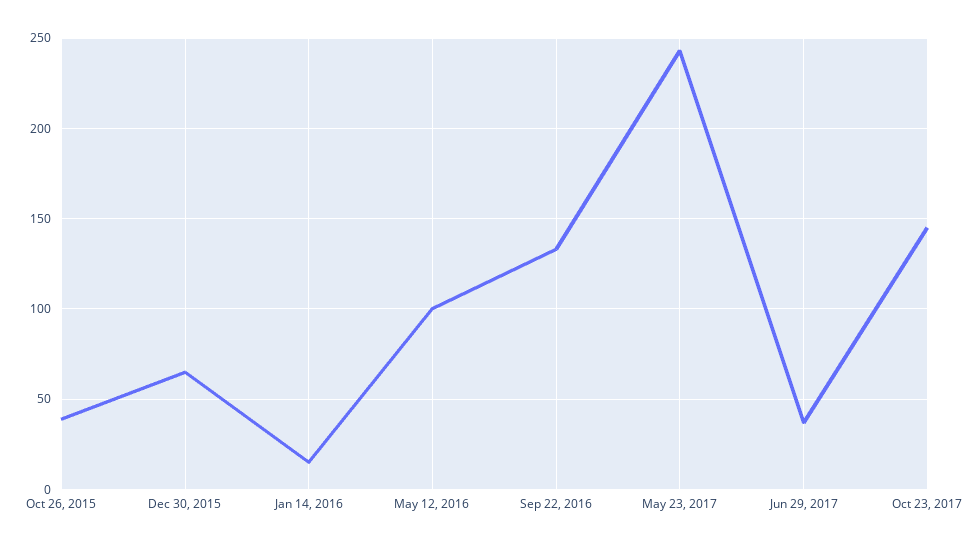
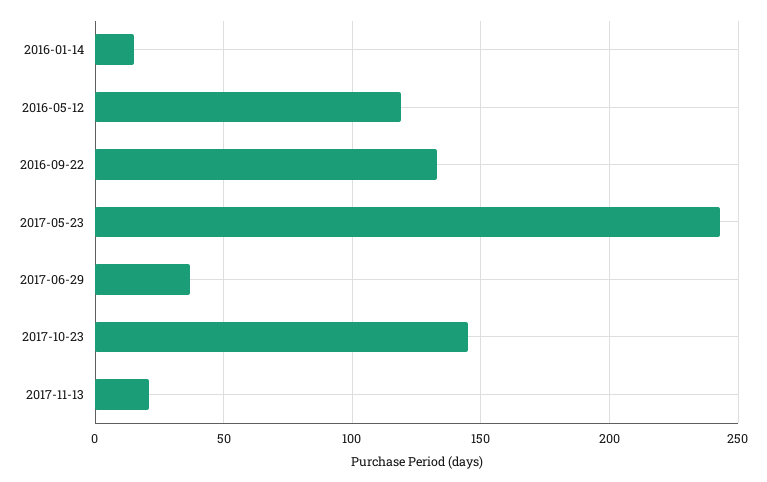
Oct 26, 2015: 40 -> none
Dec 30, 2015: 65 -> none
May 12, 2016: 100 -> 120
2017-11-13: none -> 20

